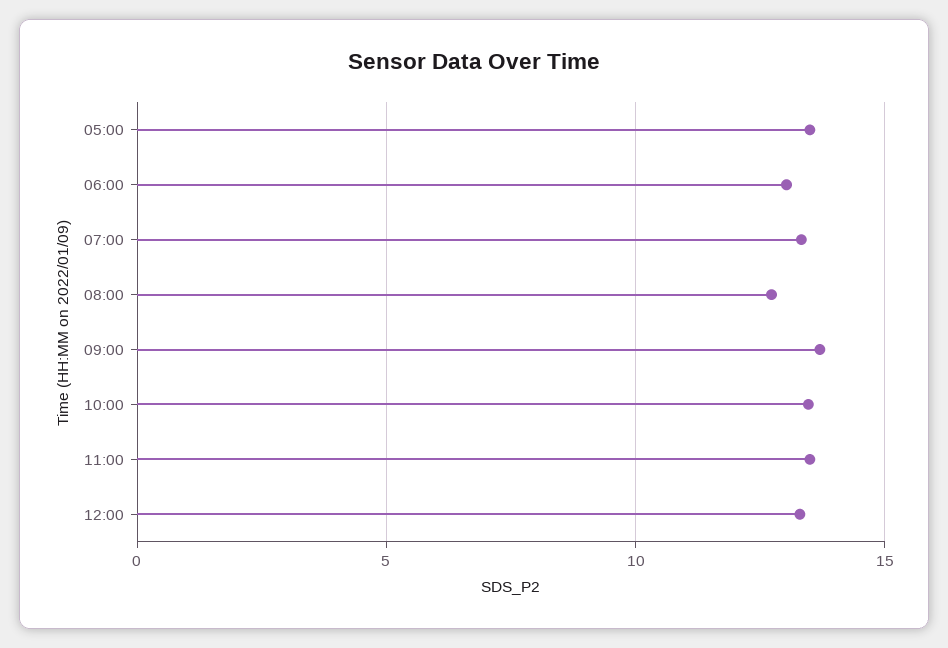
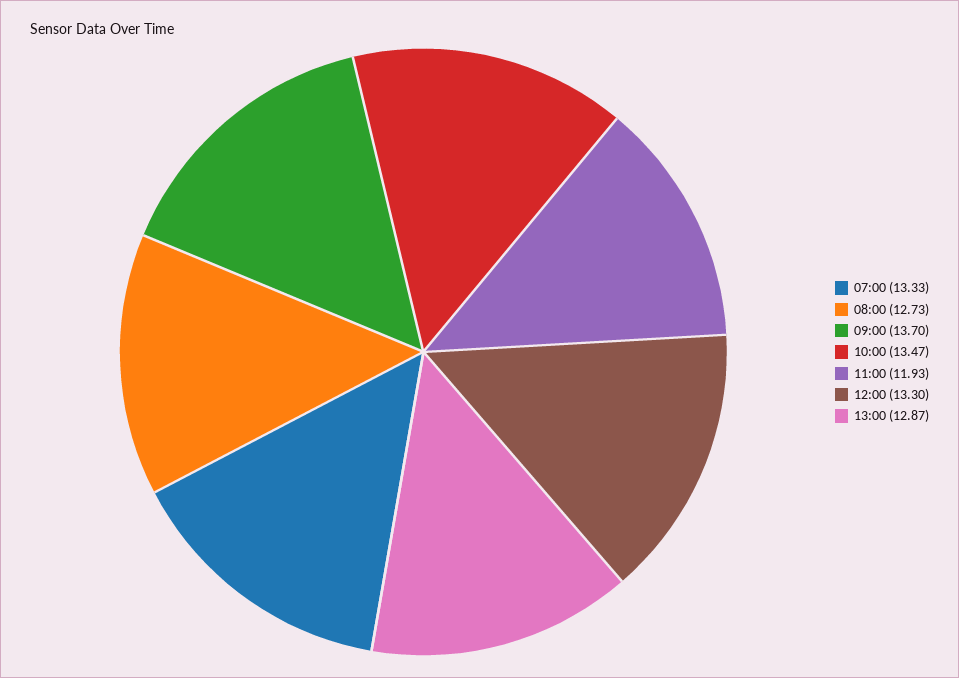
05:00: 13.5 -> none
06:00: 13 -> none
11:00: 13.5 -> 11.93
13:00: none -> 12.87

